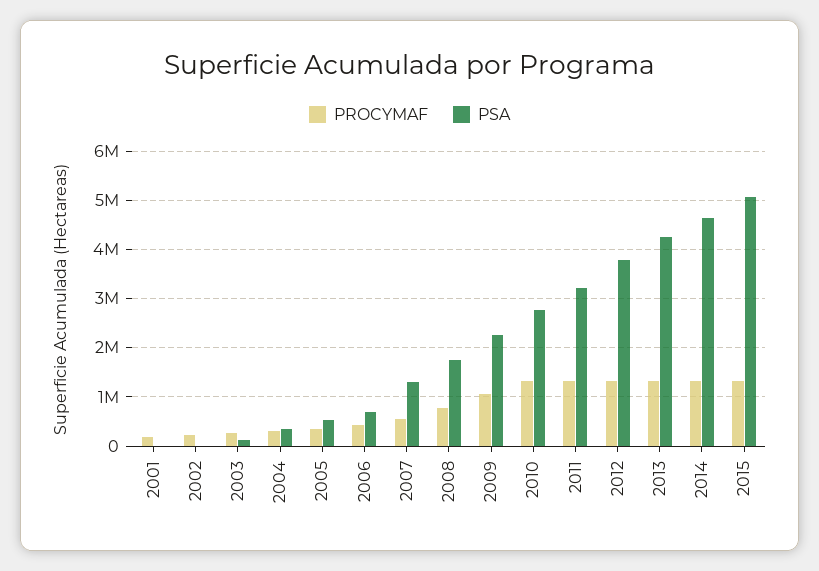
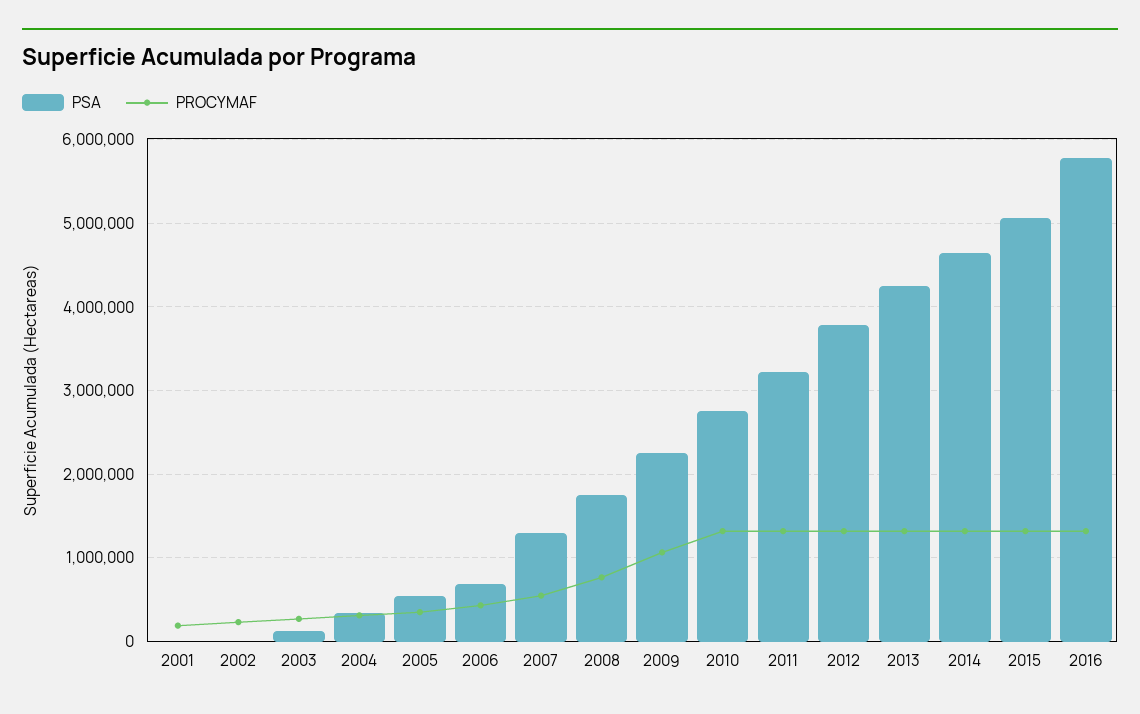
PSA, 2016: none -> 5800000
PROCYMAF, 2016: none -> 1300000

